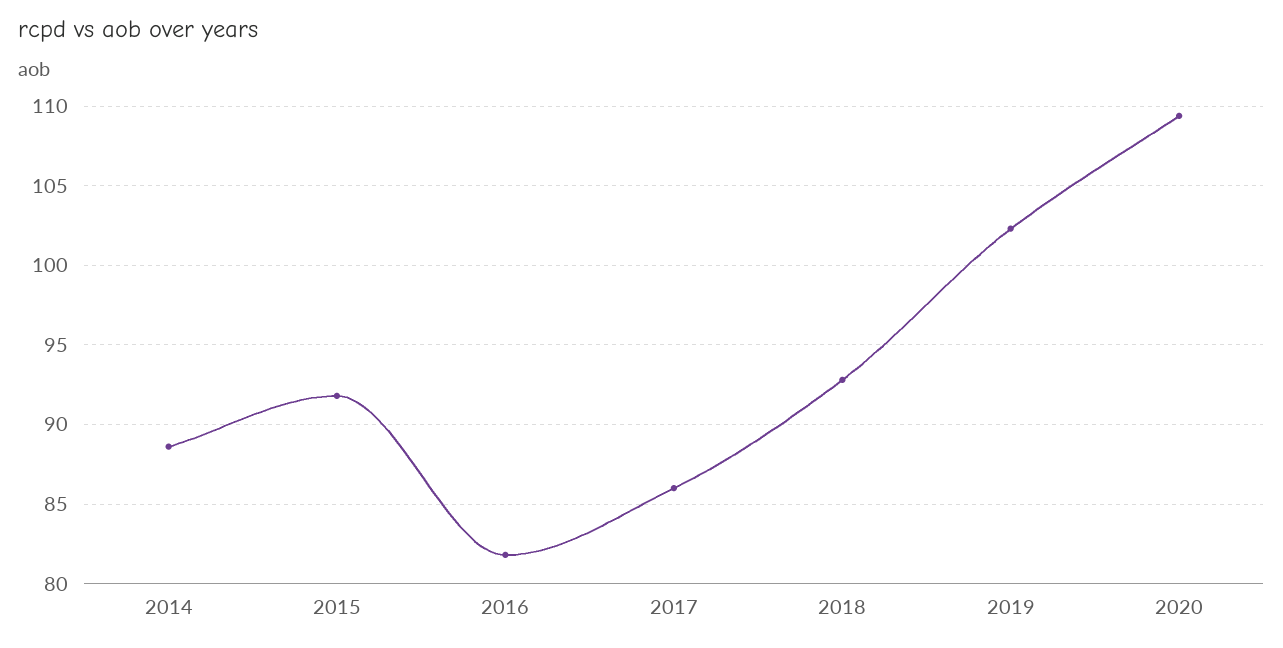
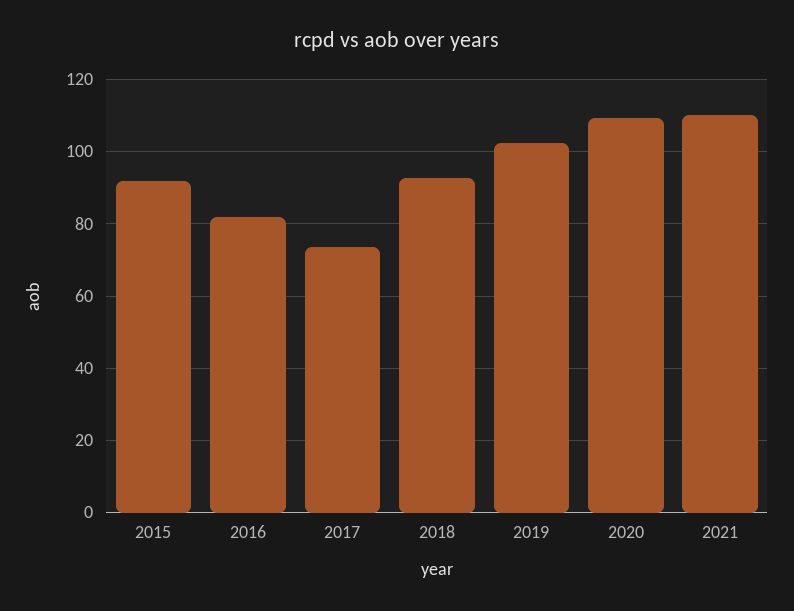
2014: 88.5 -> none
2017: 86 -> 74
2021: none -> 110

